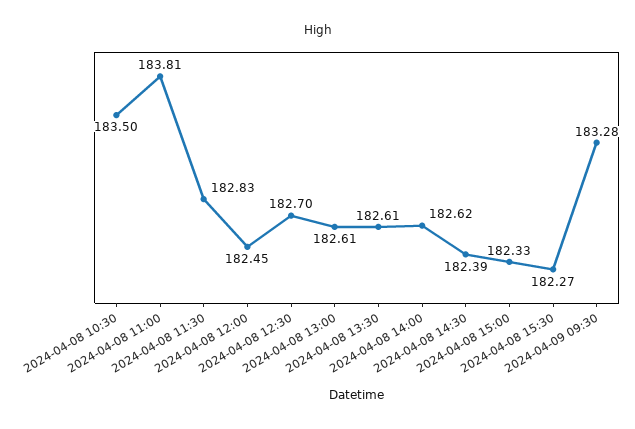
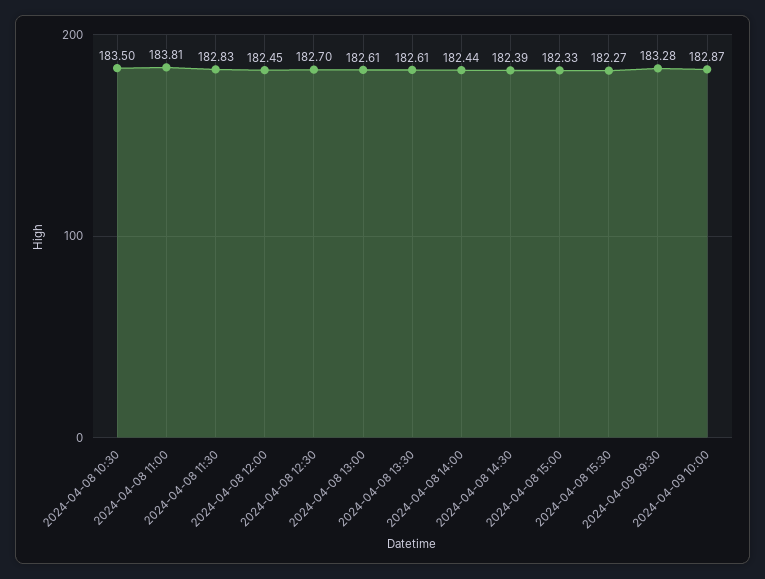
2024-04-08 14:00: 182.62 -> 182.44
2024-04-09 10:00: none -> 182.87

